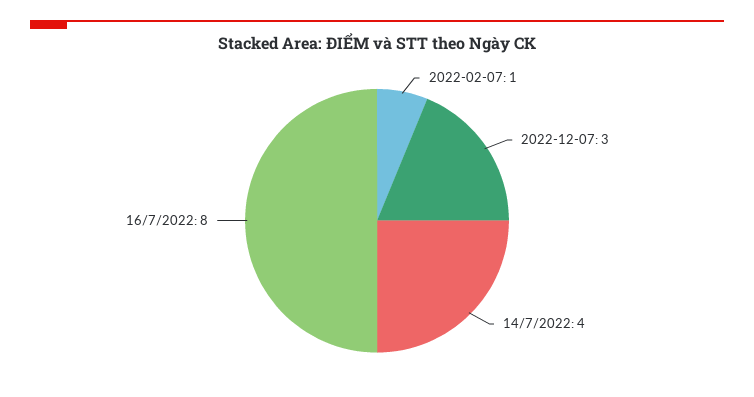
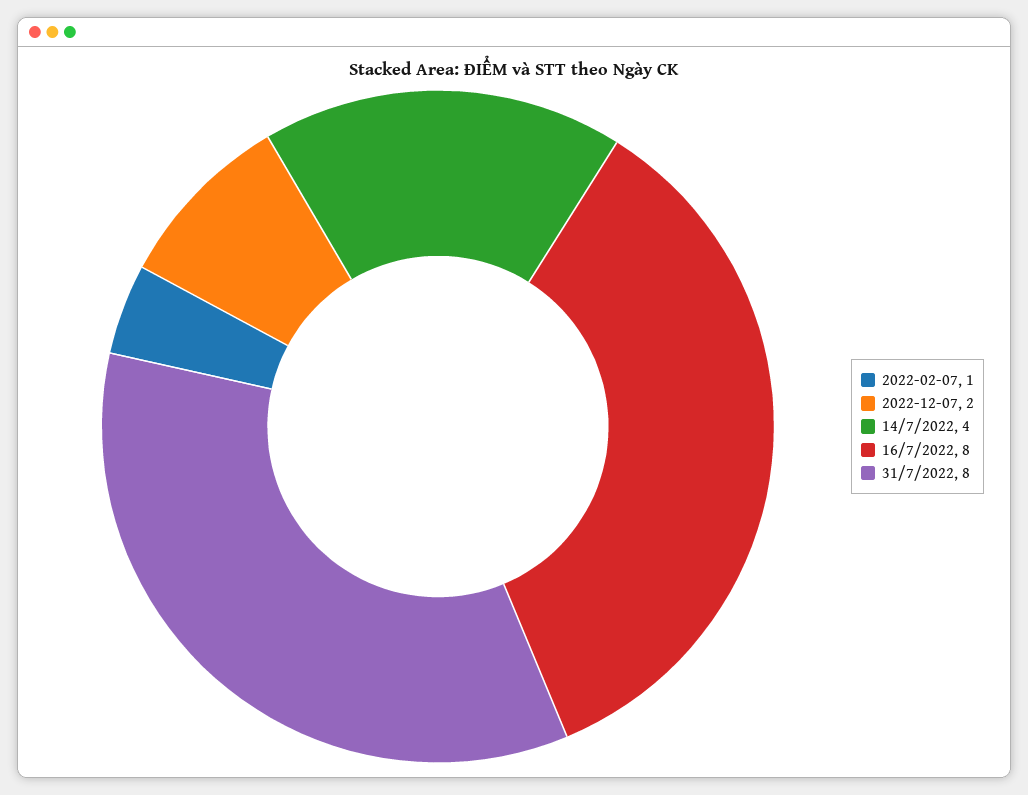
2022-12-07: 3 -> 2
31/7/2022: none -> 8

